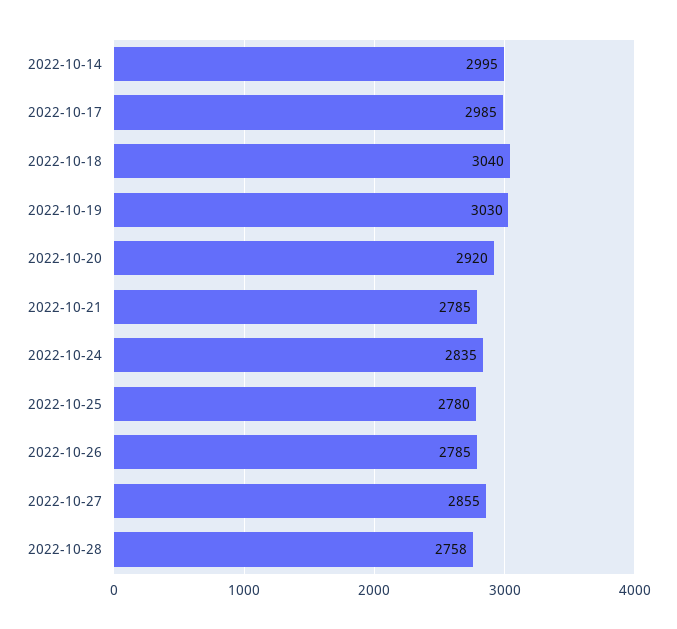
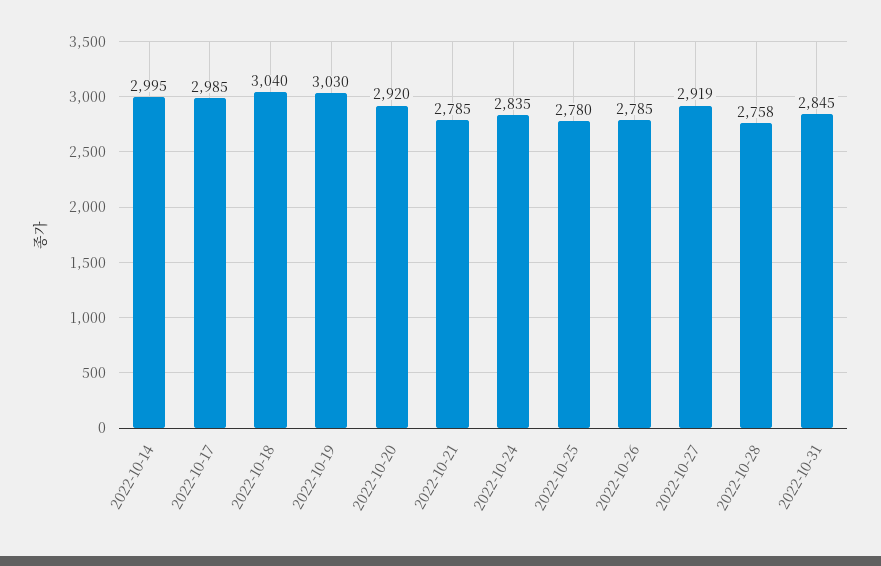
2022-10-27: 2855 -> 2919
2022-10-31: none -> 2845

